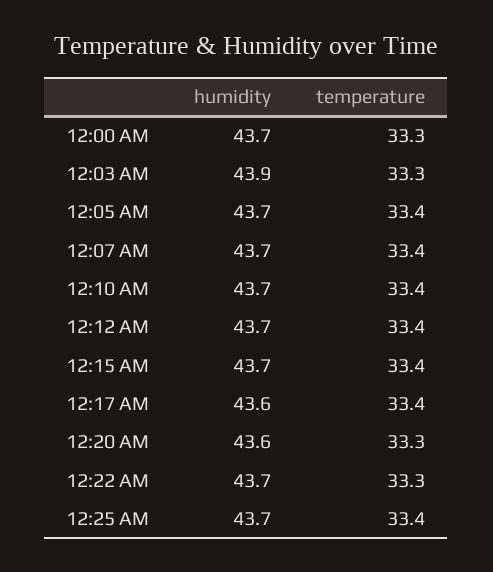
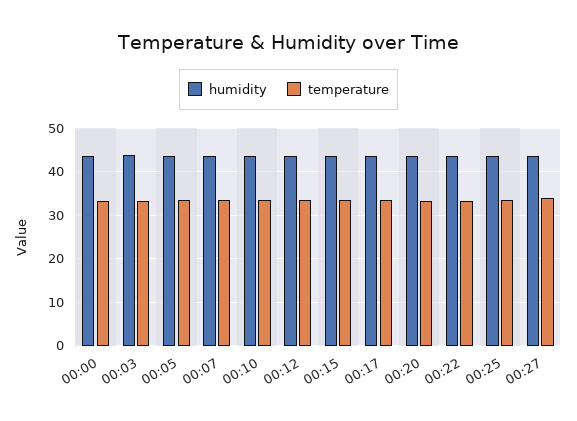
humidity, 00:27: none -> 44
temperature, 00:27: none -> 34

